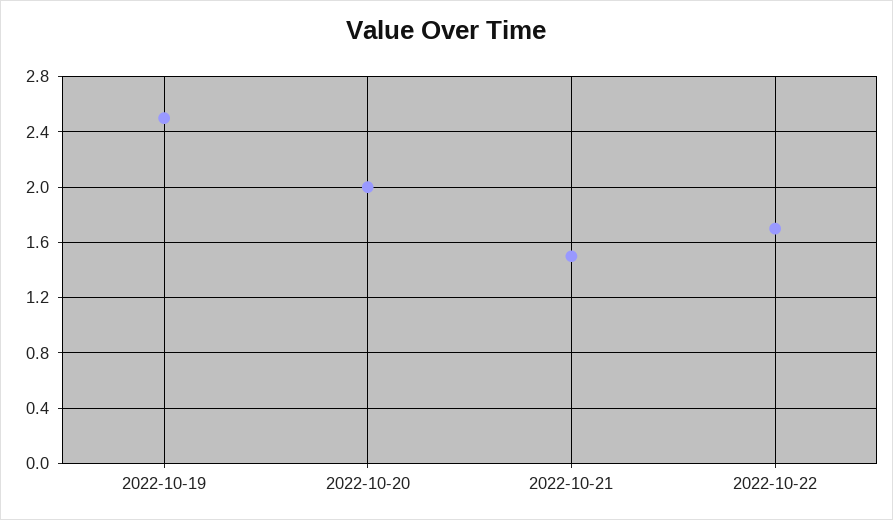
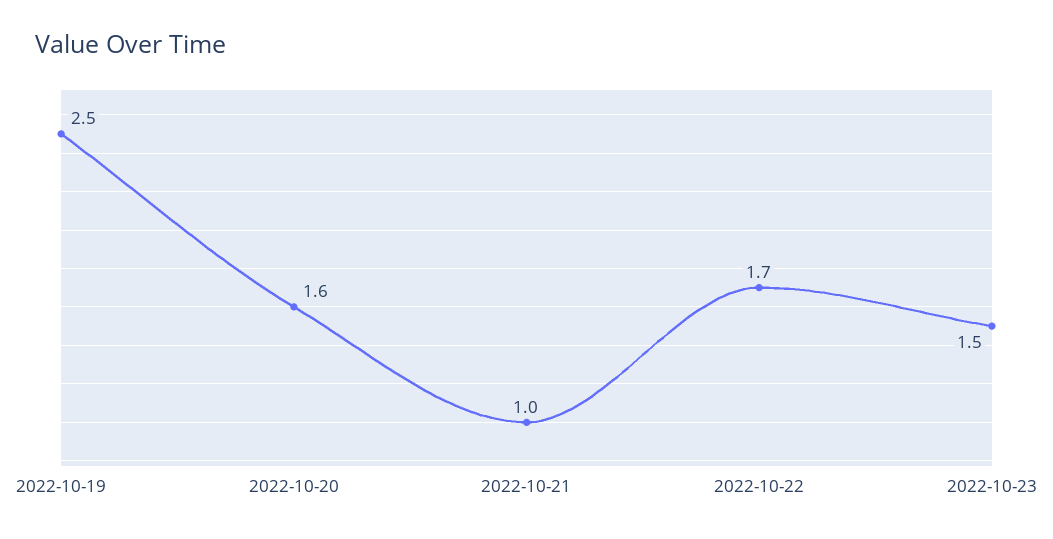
2022-10-20: 2 -> 1.6
2022-10-21: 1.5 -> 1
2022-10-23: none -> 1.5

